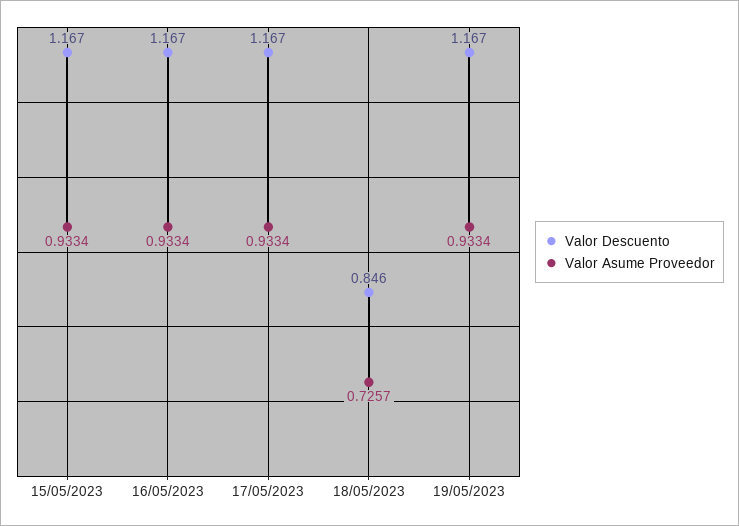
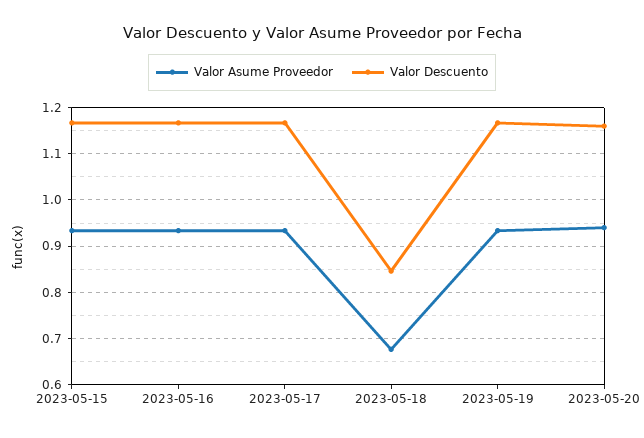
Valor Asume Proveedor, 18/05/2023: 0.7257 -> 0.68
Valor Asume Proveedor, 2023-05-20: none -> 0.94
Valor Descuento, 2023-05-20: none -> 1.16

